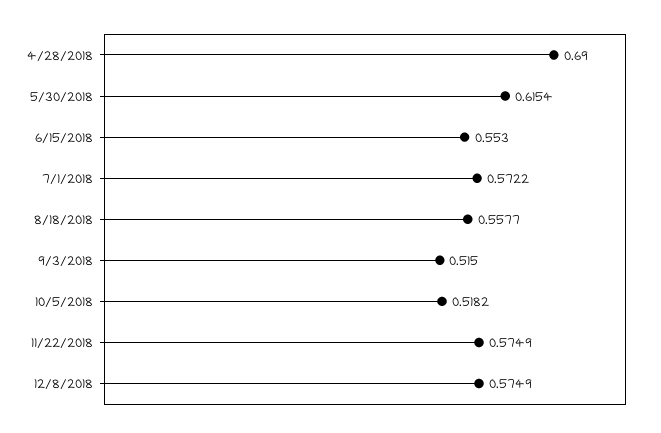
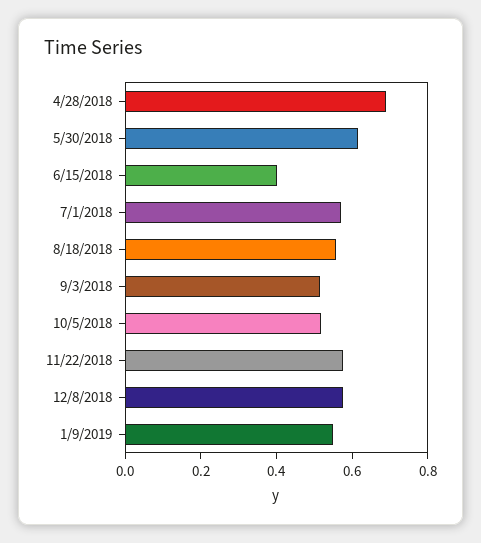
6/15/2018: 0.553 -> 0.4
1/9/2019: none -> 0.55

